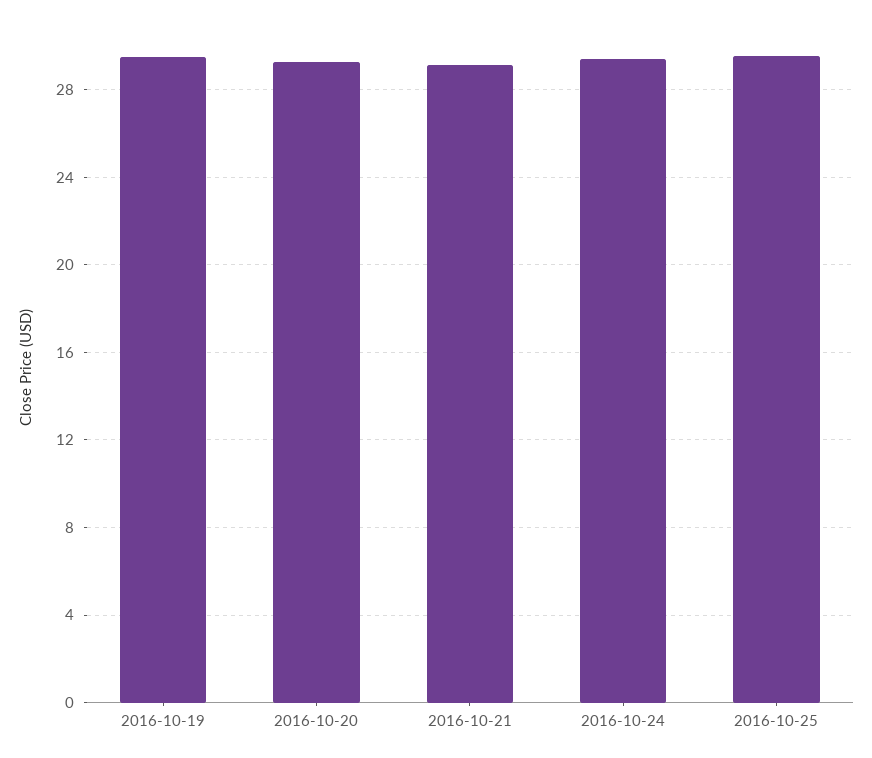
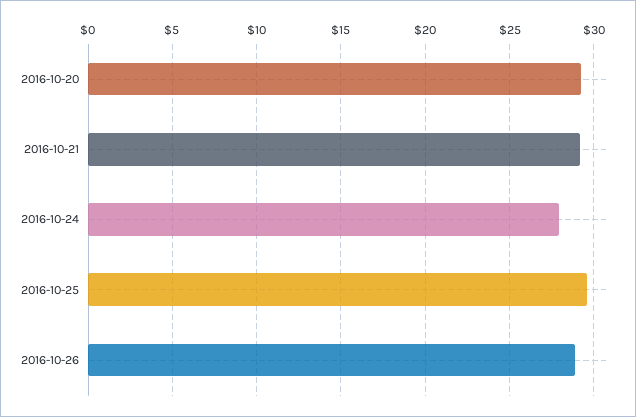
2016-10-19: 29.5 -> none
2016-10-24: 29.5 -> 28
2016-10-26: none -> 29

